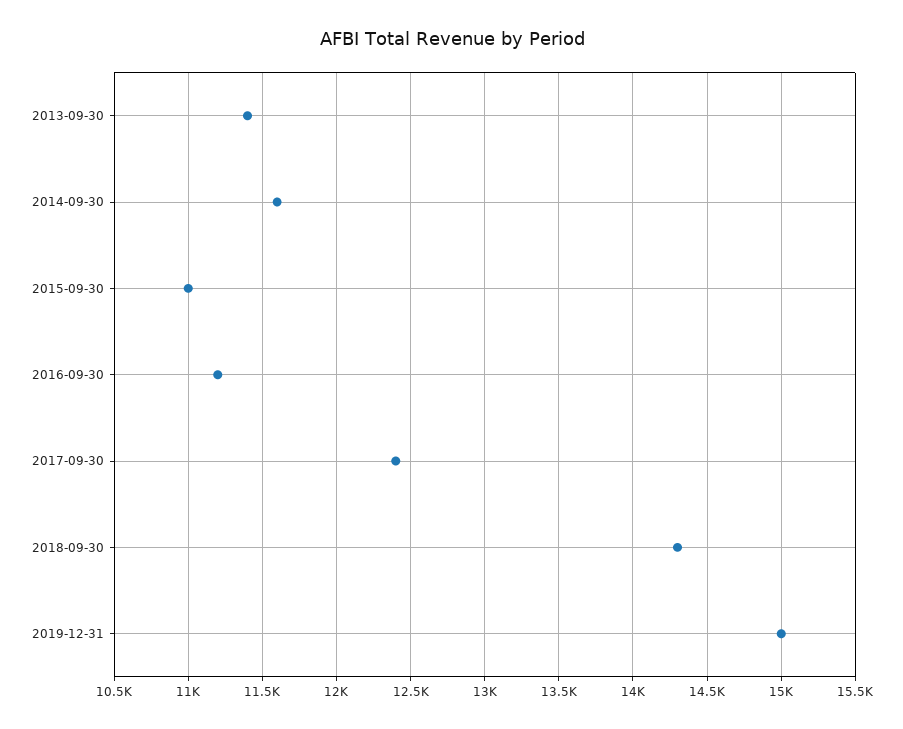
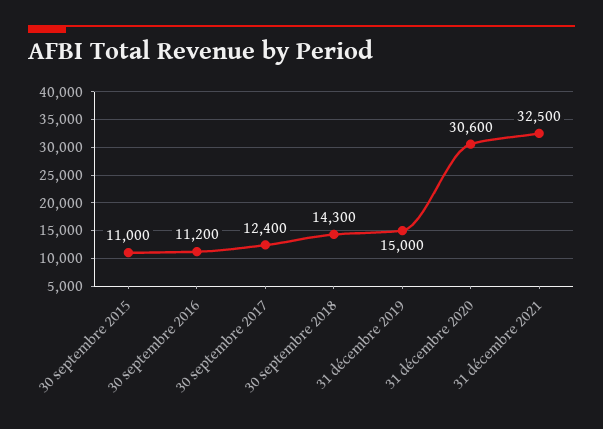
2013-09-30: 11400 -> none
2014-09-30: 11600 -> none
31 décembre 2020: none -> 30600
31 décembre 2021: none -> 32500

